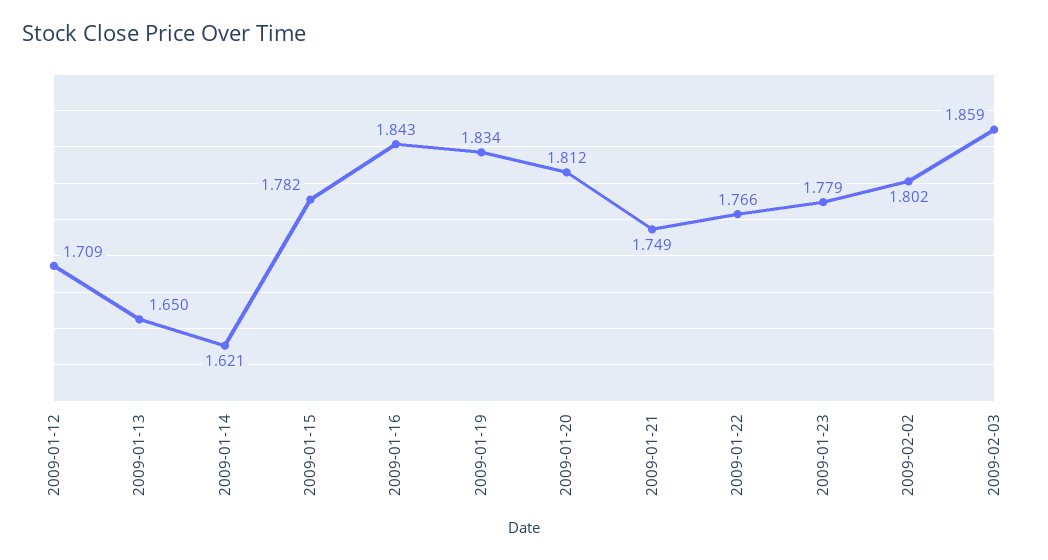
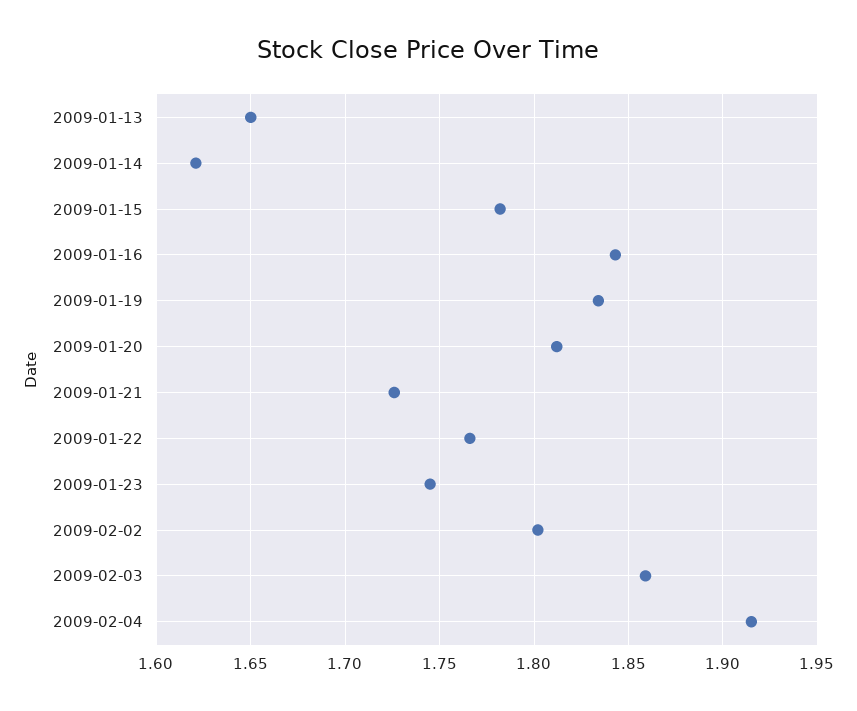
2009-01-12: 1.709 -> none
2009-01-21: 1.749 -> 1.725
2009-01-23: 1.779 -> 1.745
2009-02-04: none -> 1.915

